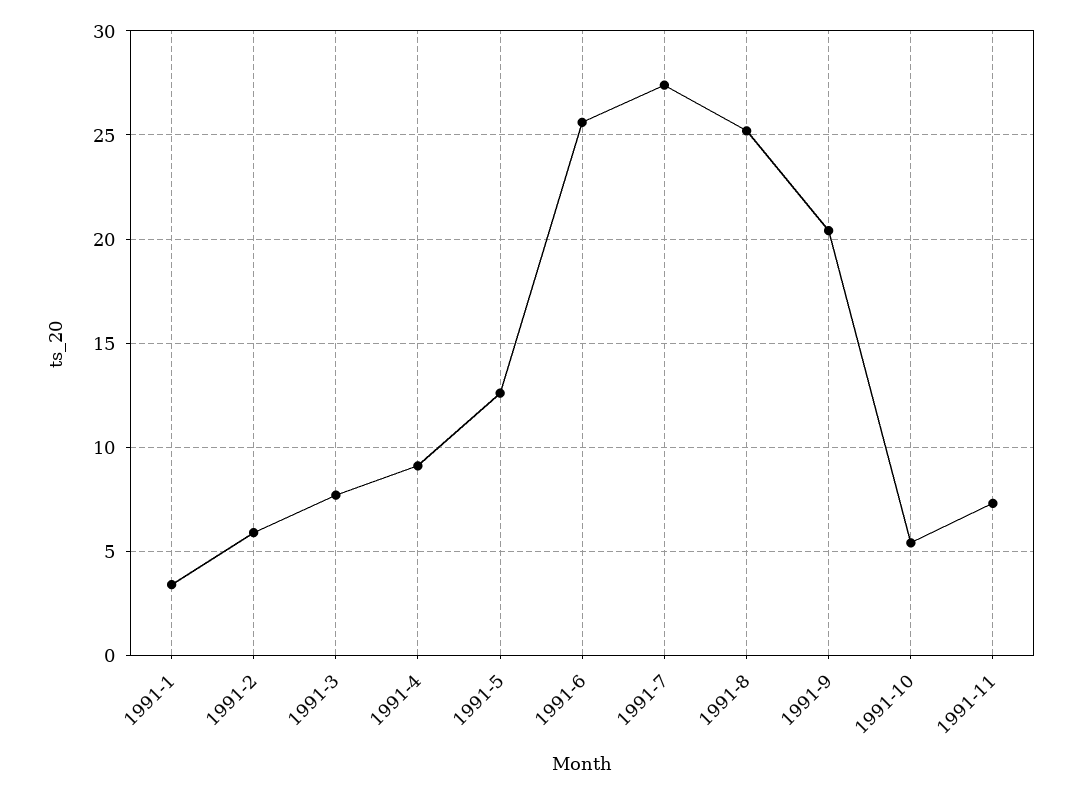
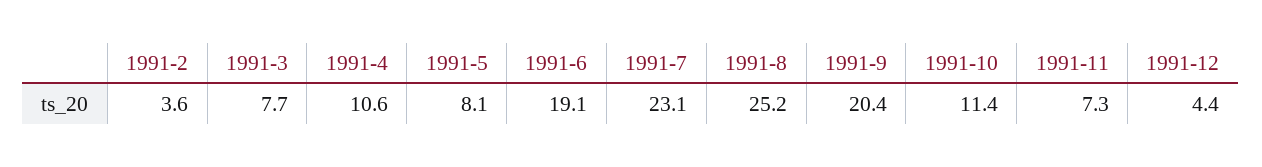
1991-1: 3.5 -> none
1991-2: 6 -> 3.6
1991-4: 9 -> 10.6
1991-5: 12.5 -> 8.1
1991-6: 25.5 -> 19.1
1991-7: 27.5 -> 23.1
1991-10: 5.5 -> 11.4
1991-12: none -> 4.4

